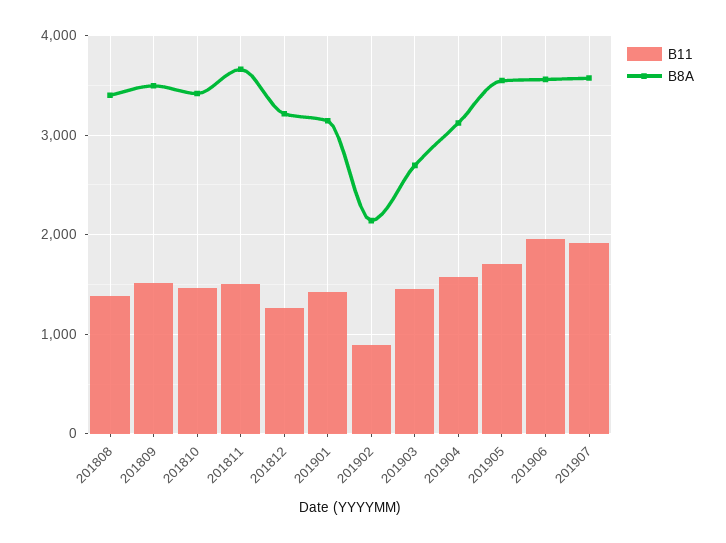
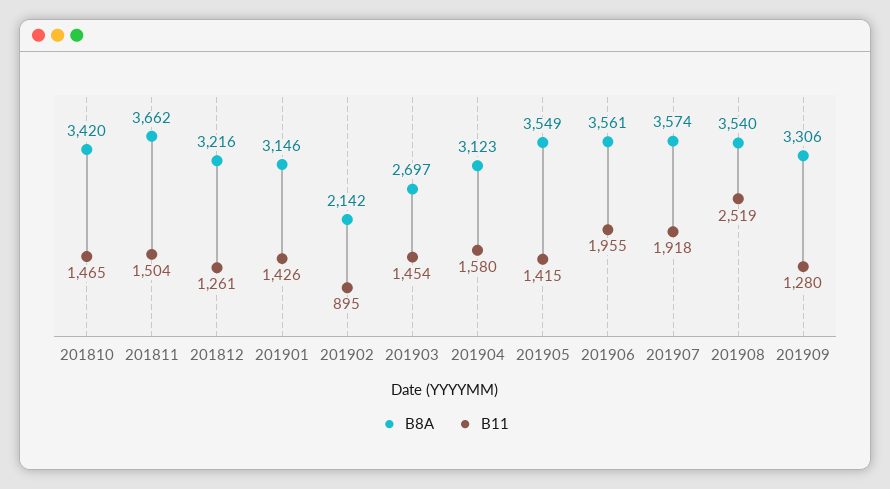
B11, 201808: 1400 -> none
B8A, 201808: 3400 -> none
B11, 201809: 1500 -> none
B8A, 201809: 3500 -> none
B11, 201905: 1700 -> 1415
B8A, 201908: none -> 3540
B11, 201908: none -> 2519
B8A, 201909: none -> 3306
B11, 201909: none -> 1280

